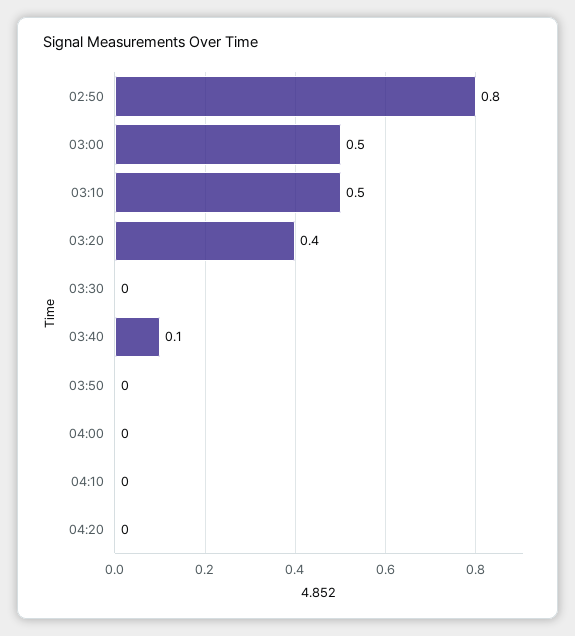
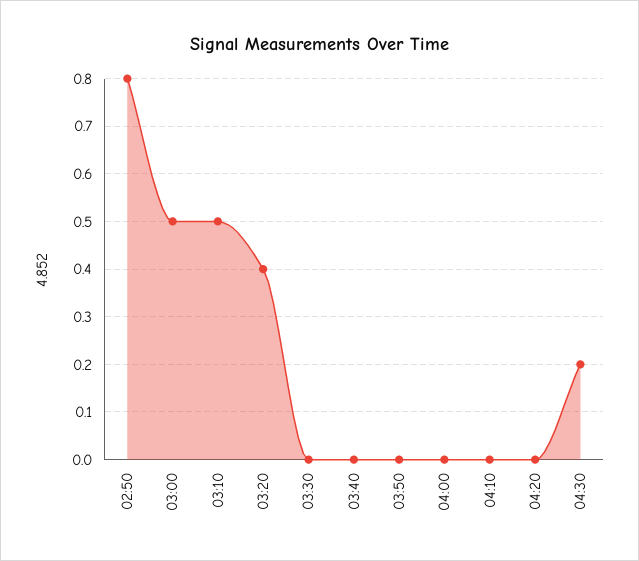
03:40: 0.1 -> 0
04:30: none -> 0.2

